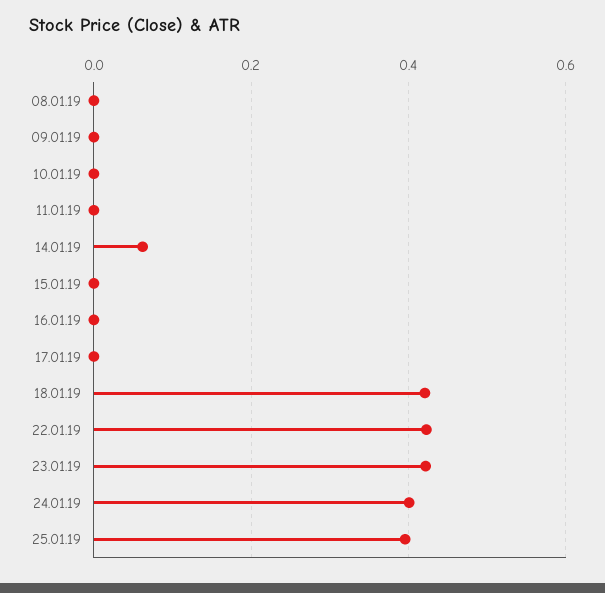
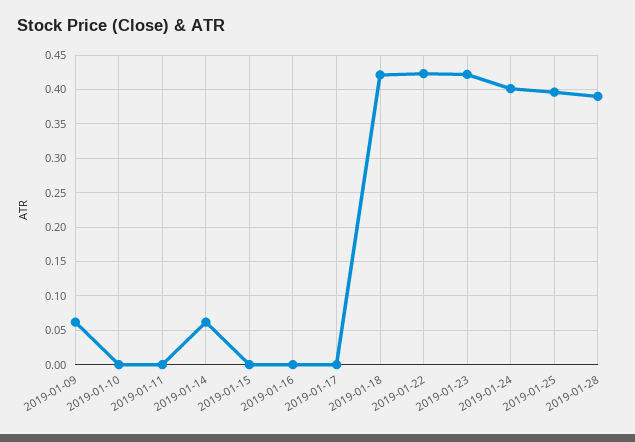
08.01.19: 0 -> none
09.01.19: 0 -> 0.06
2019-01-28: none -> 0.39

